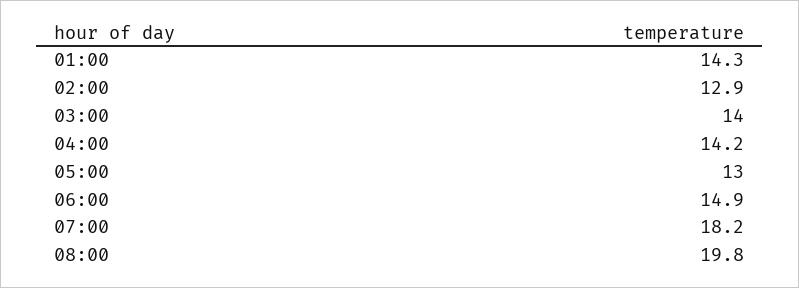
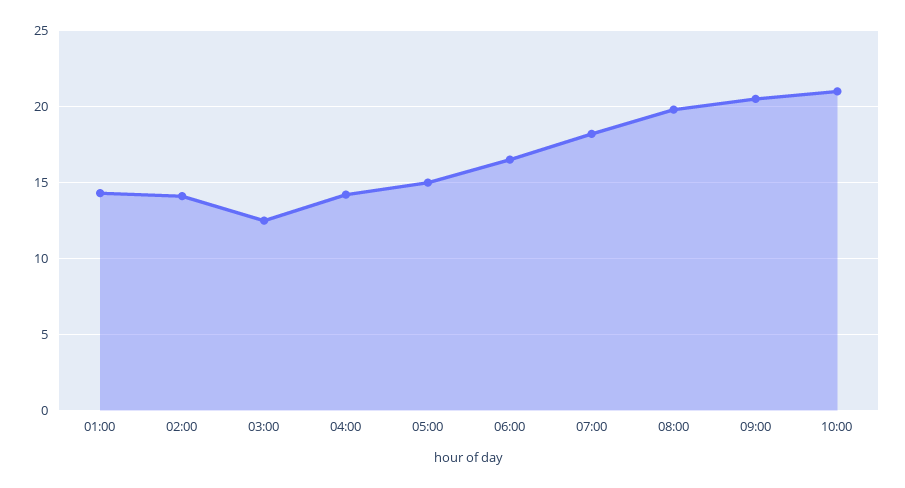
02:00: 12.9 -> 14
03:00: 14 -> 12.5
05:00: 13 -> 15
06:00: 14.9 -> 16.5
09:00: none -> 20.5
10:00: none -> 21

